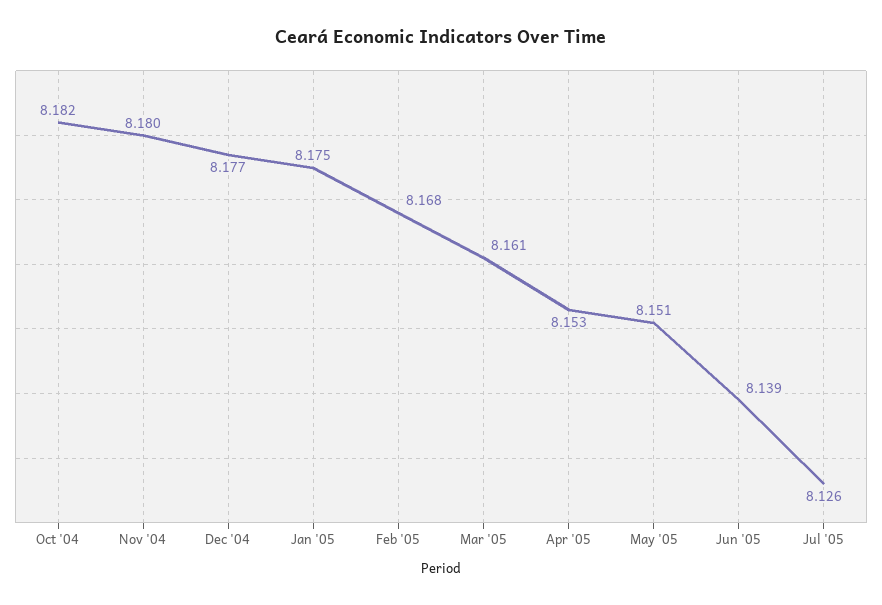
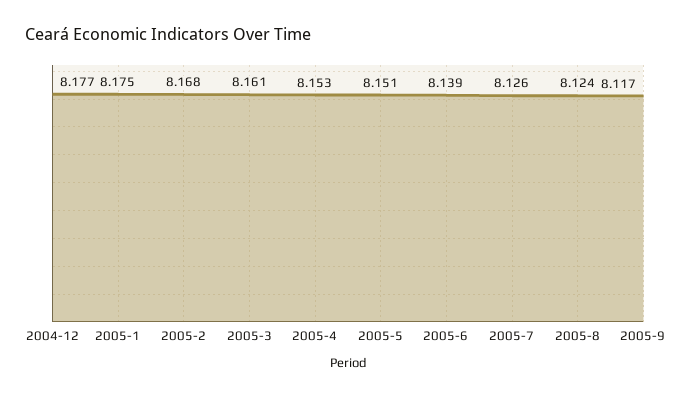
Oct '04: 8.182 -> none
Nov '04: 8.18 -> none
2005-8: none -> 8.124
2005-9: none -> 8.117

